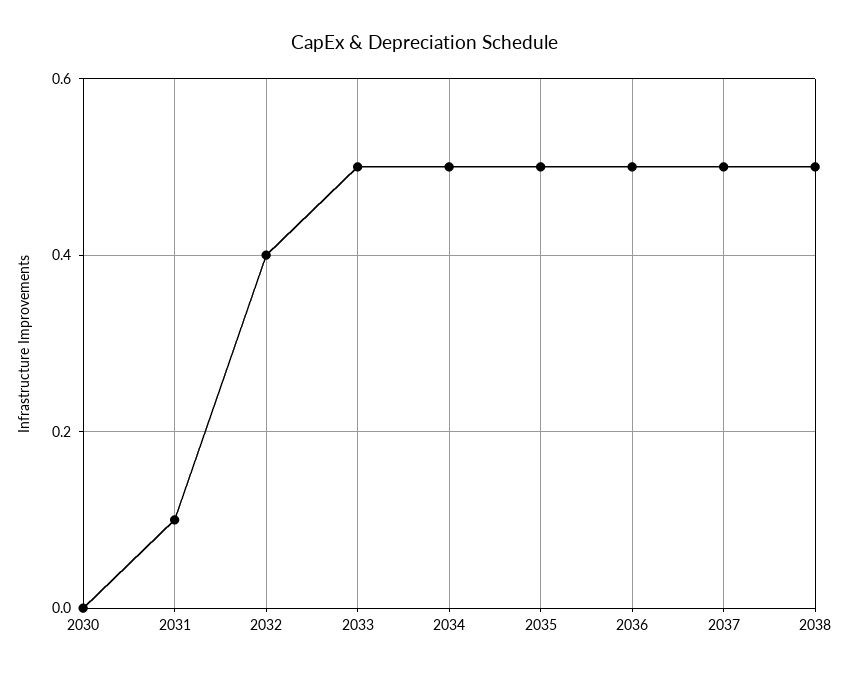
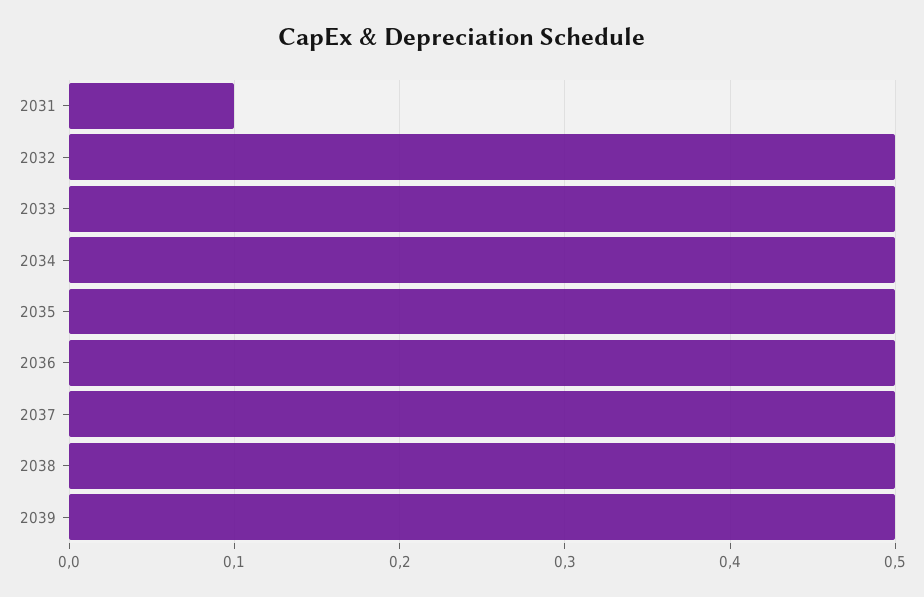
2030: 0 -> none
2032: 0.4 -> 0.5
2039: none -> 0.5

